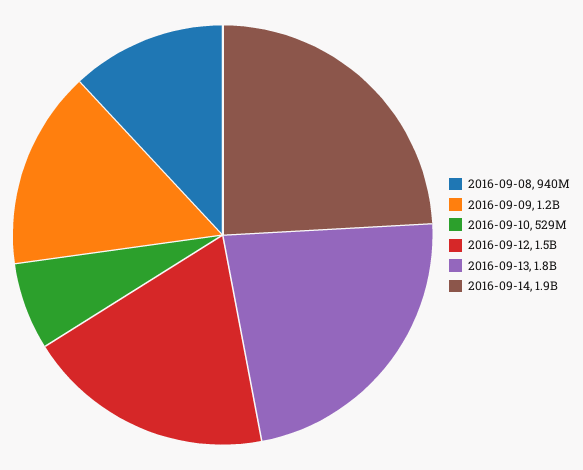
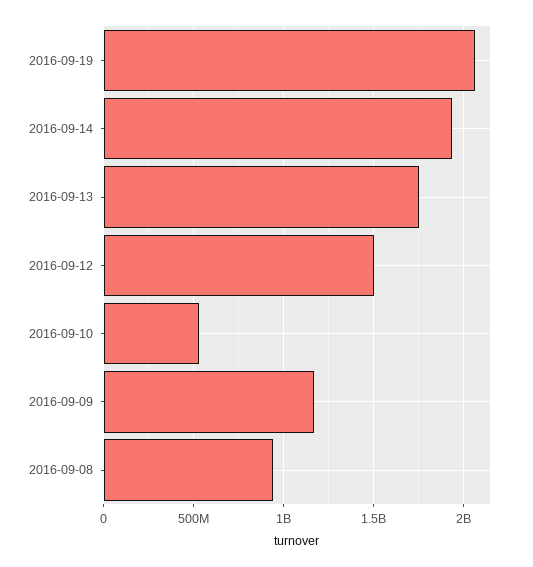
2016-09-19: none -> 2050000000

